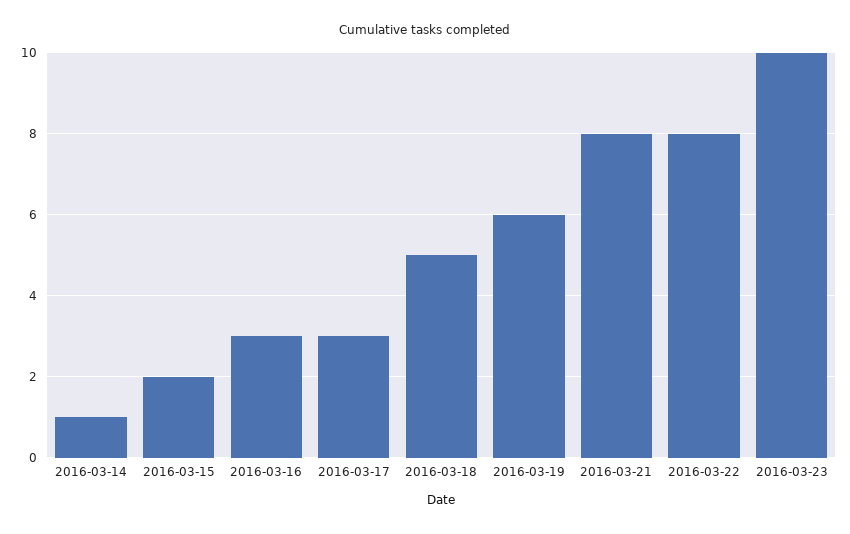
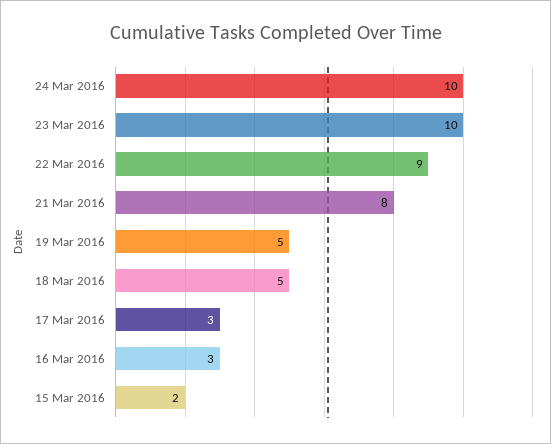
2016-03-14: 1 -> none
2016-03-19: 6 -> 5
2016-03-22: 8 -> 9
24 Mar 2016: none -> 10

